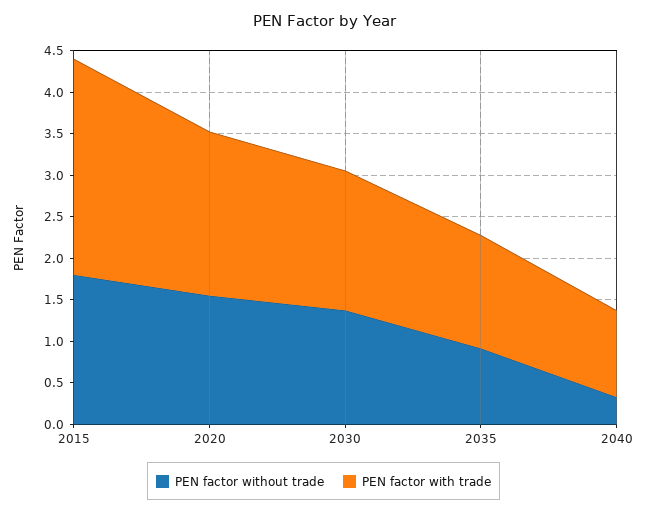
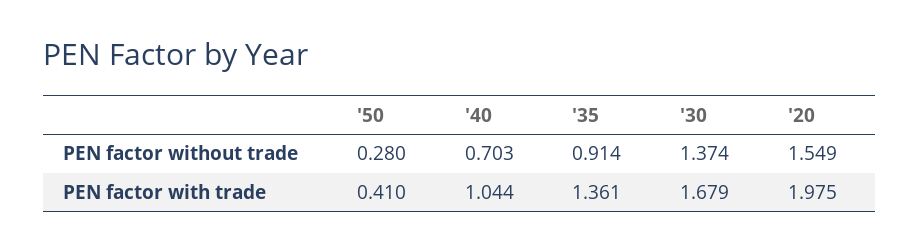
PEN factor without trade, 2015: 1.8 -> none
PEN factor with trade, 2015: 2.6 -> none
PEN factor without trade, 2040: 0.3 -> 0.703
PEN factor without trade, '50: none -> 0.28
PEN factor with trade, '50: none -> 0.41

